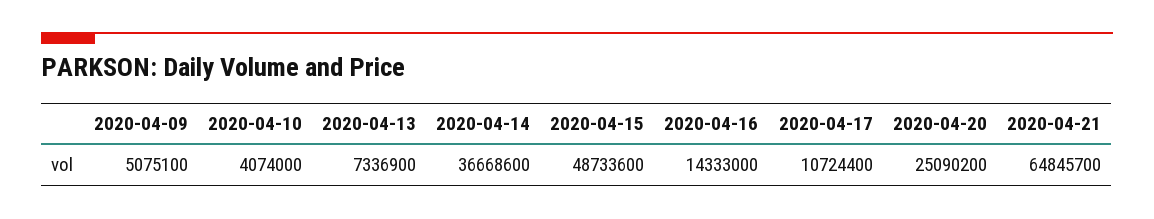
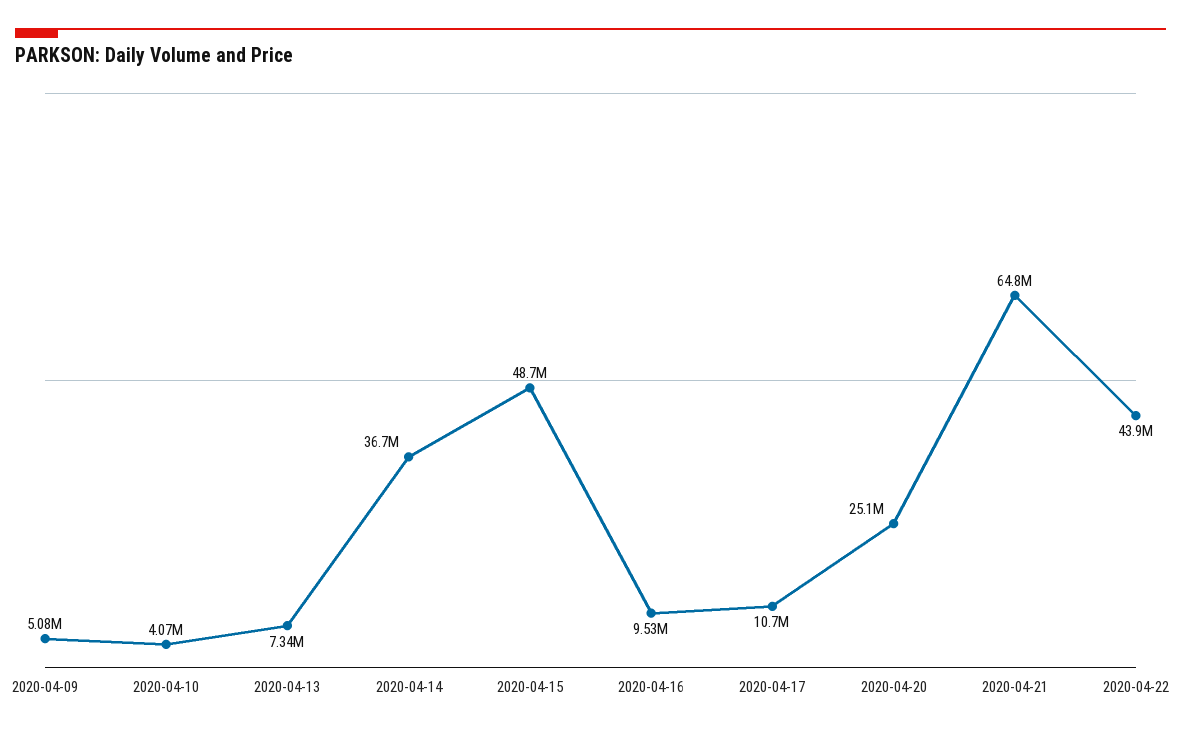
2020-04-16: 14333000 -> 9530000
2020-04-22: none -> 43900000

